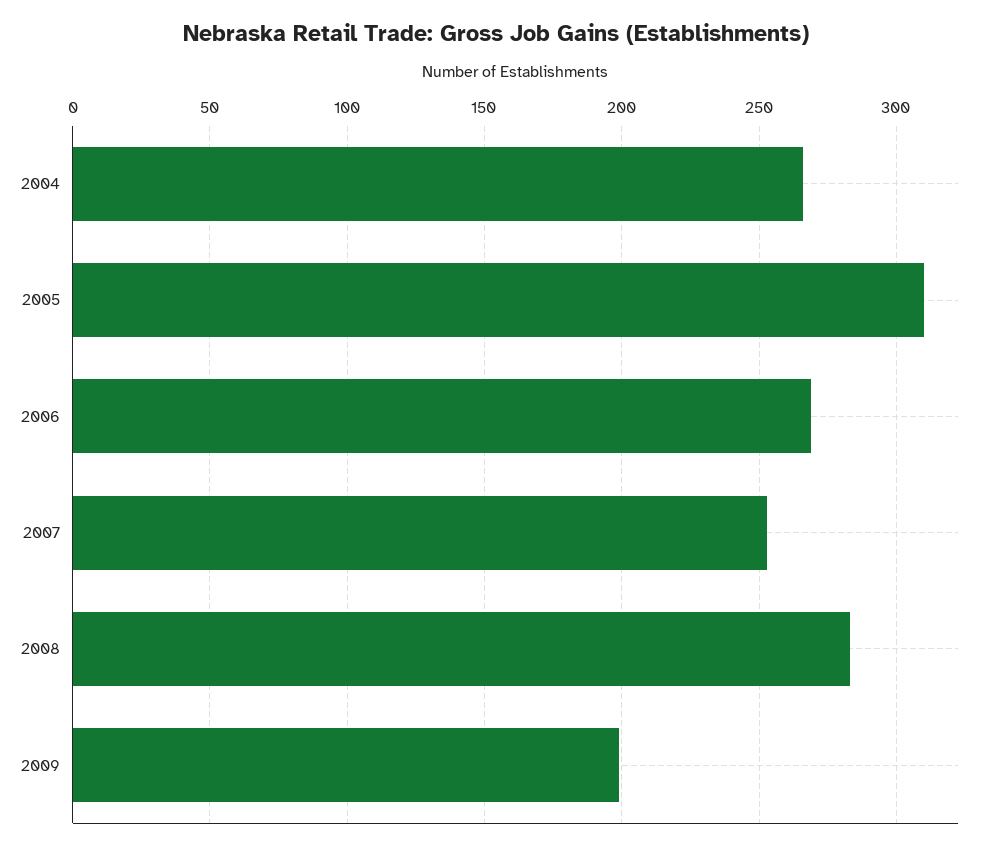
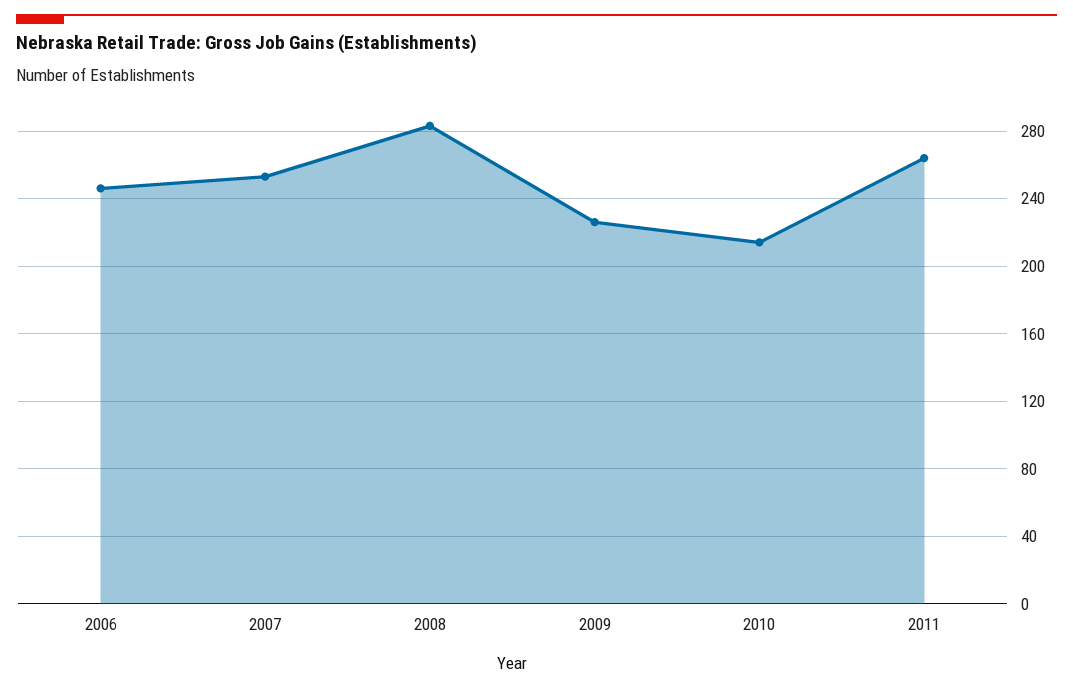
2004: 265 -> none
2005: 310 -> none
2006: 270 -> 245
2009: 200 -> 225
2010: none -> 215
2011: none -> 265

